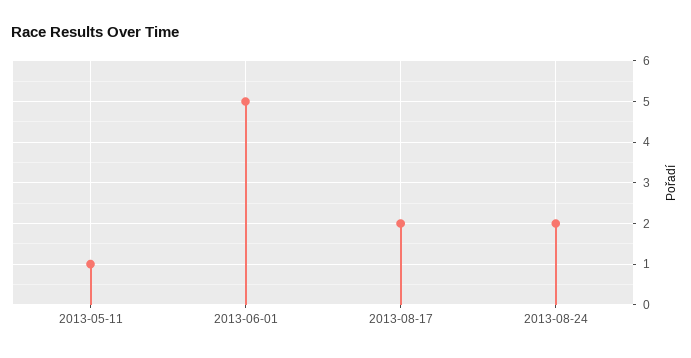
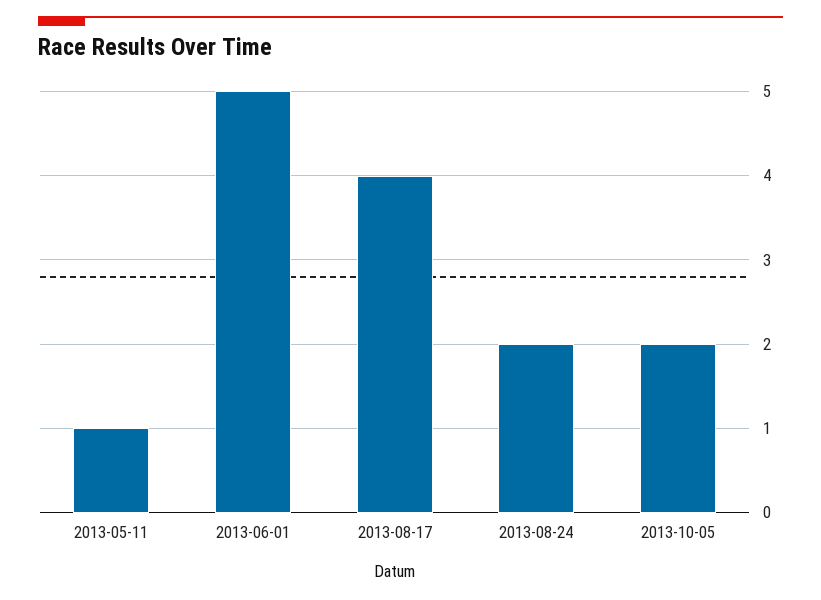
2013-08-17: 2 -> 4
2013-10-05: none -> 2

